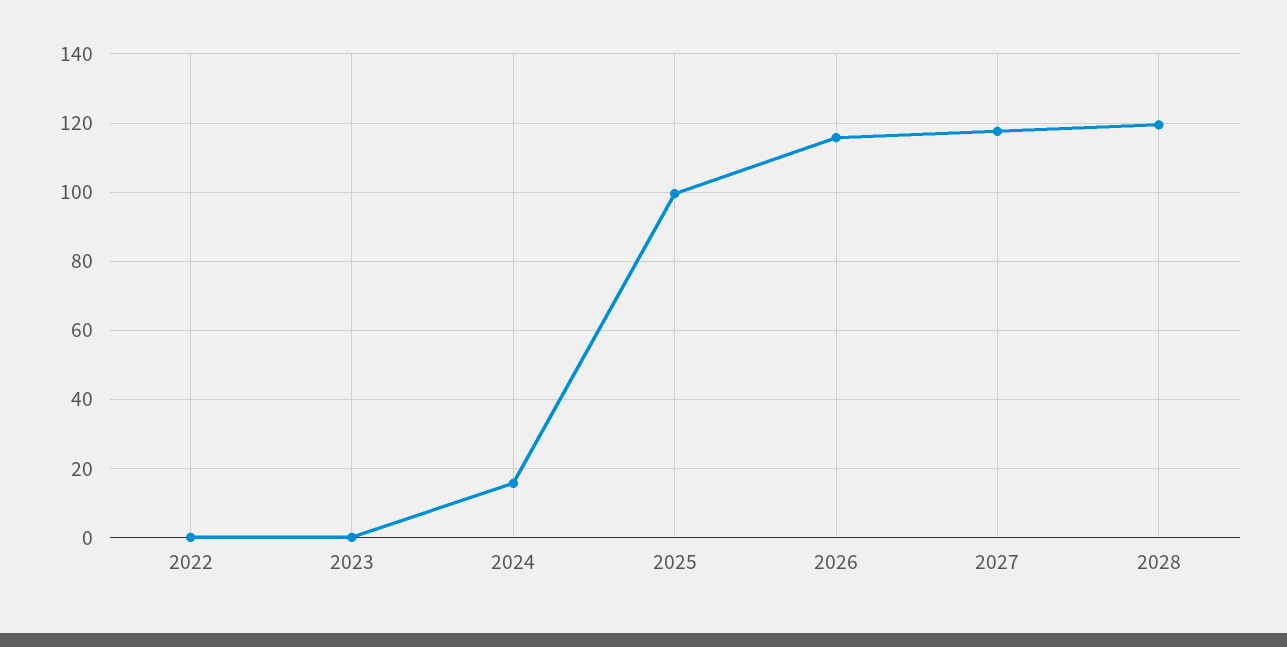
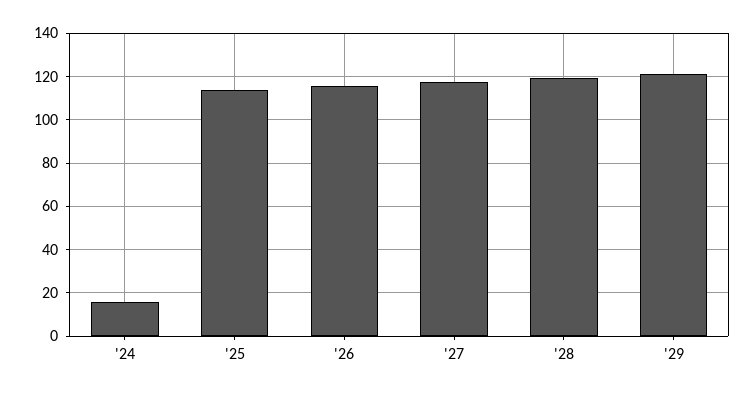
2022: 0 -> none
2023: 0 -> none
2025: 100 -> 115
'29: none -> 120

